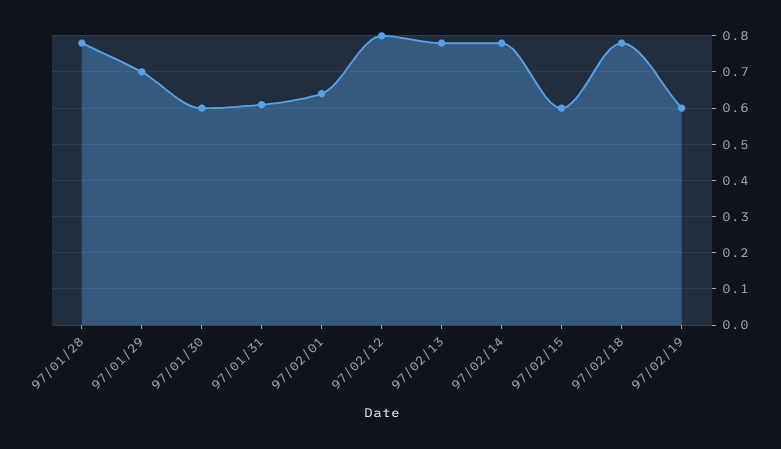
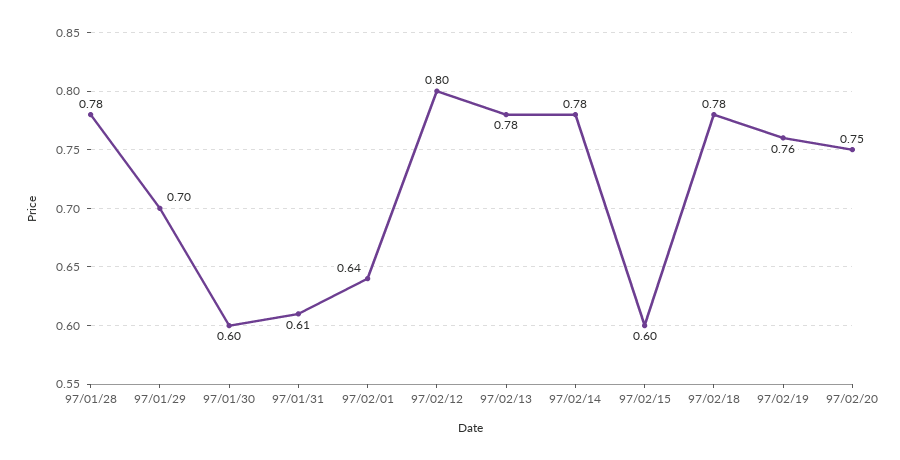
97/02/19: 0.6 -> 0.76
97/02/20: none -> 0.75

